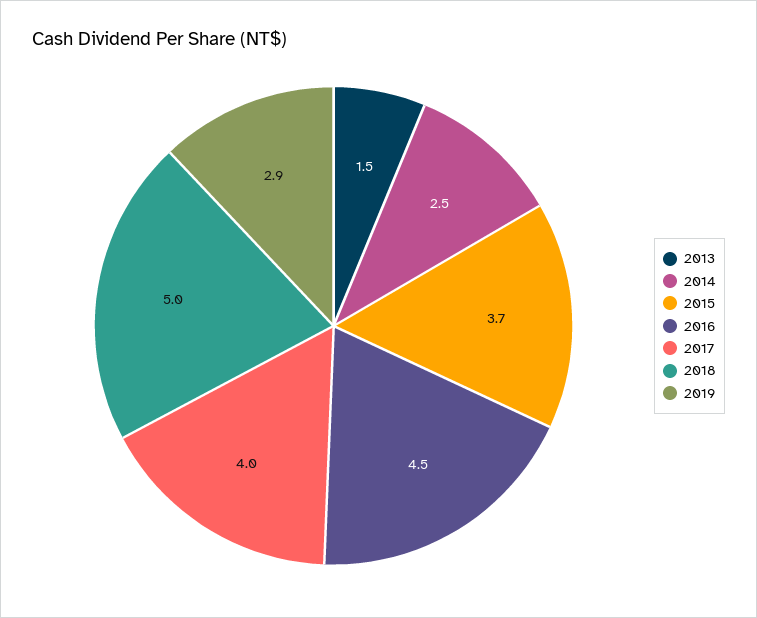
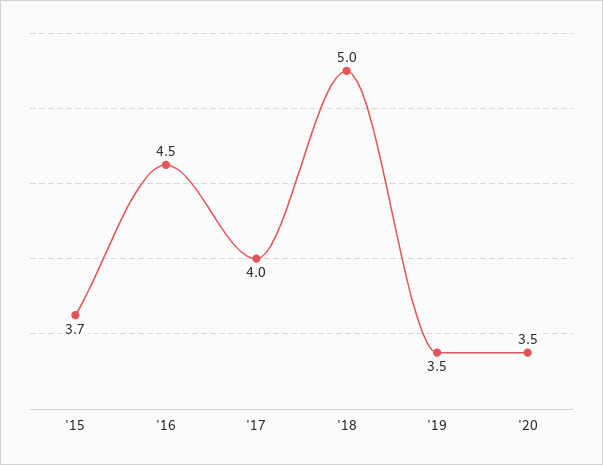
2013: 1.5 -> none
2014: 2.5 -> none
2019: 2.9 -> 3.5
'20: none -> 3.5

